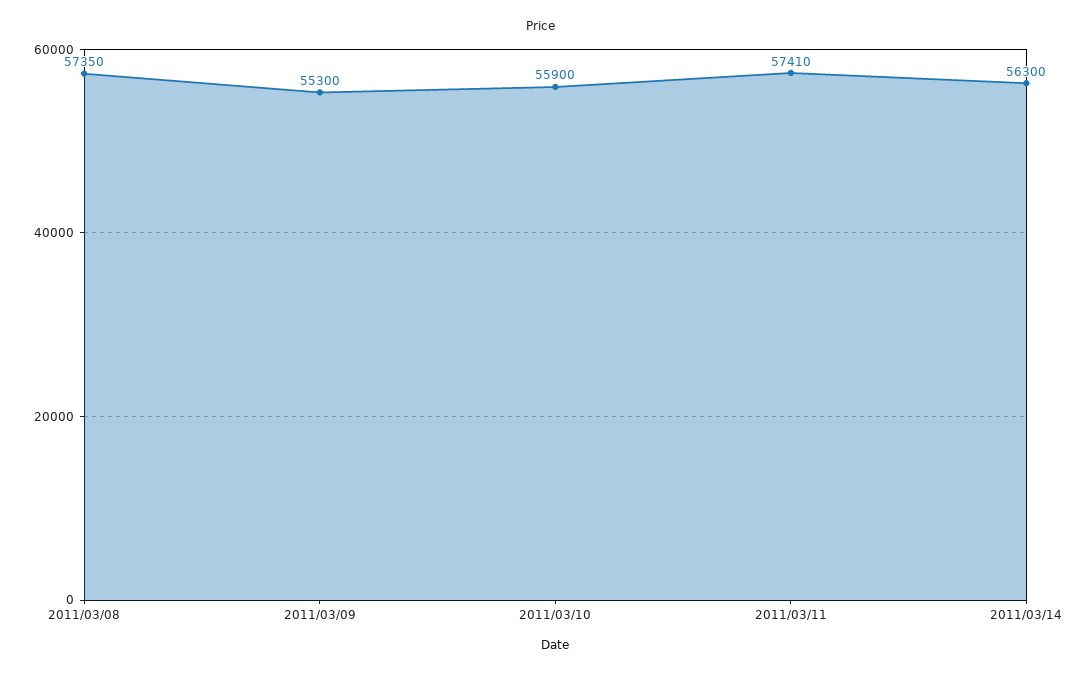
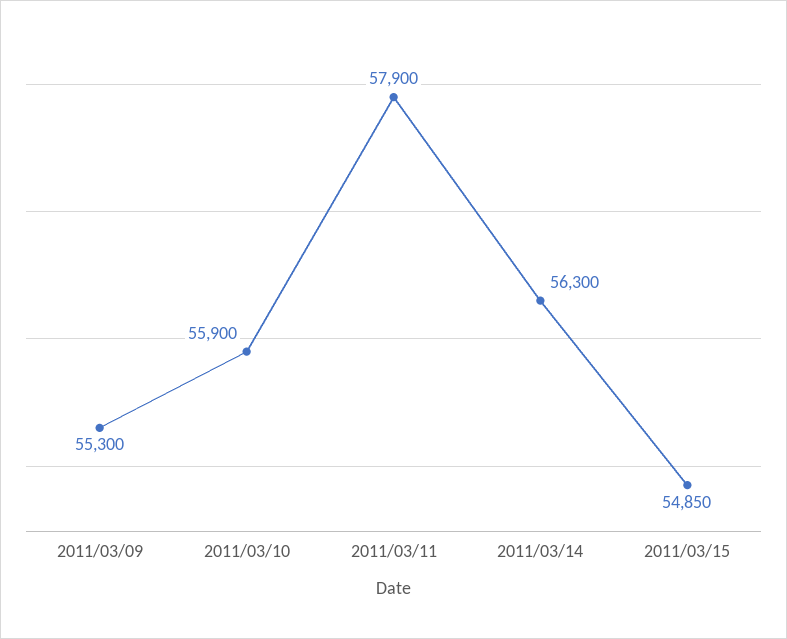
2011/03/08: 57350 -> none
2011/03/11: 57410 -> 57900
2011/03/15: none -> 54850

